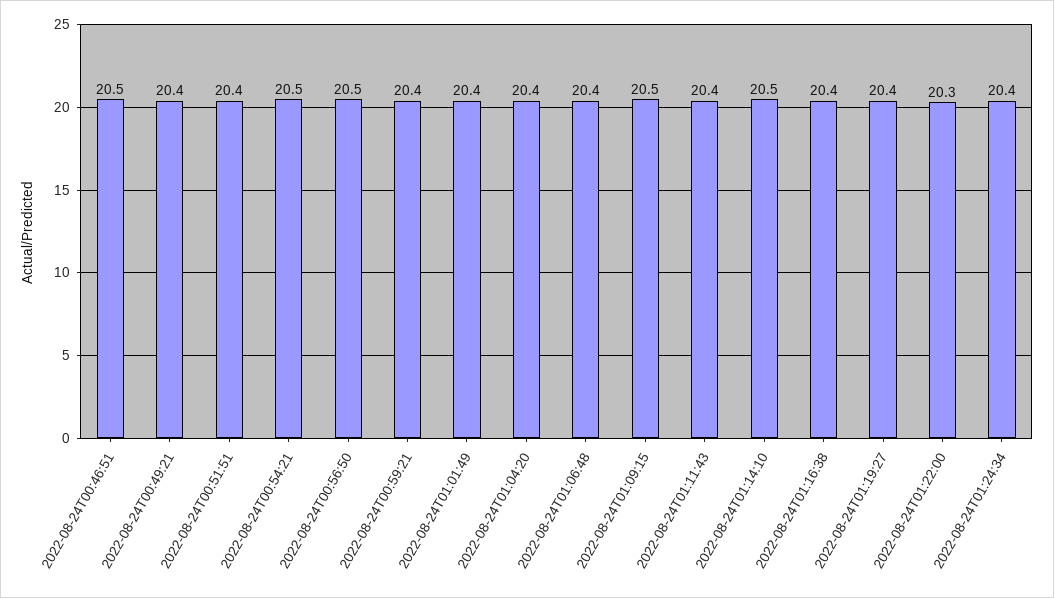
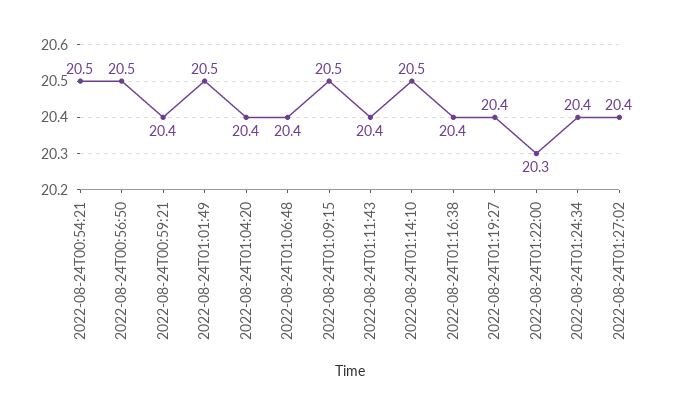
2022-08-24T00:46:51: 20.5 -> none
2022-08-24T00:49:21: 20.4 -> none
2022-08-24T00:51:51: 20.4 -> none
2022-08-24T01:01:49: 20.4 -> 20.5
2022-08-24T01:27:02: none -> 20.4

